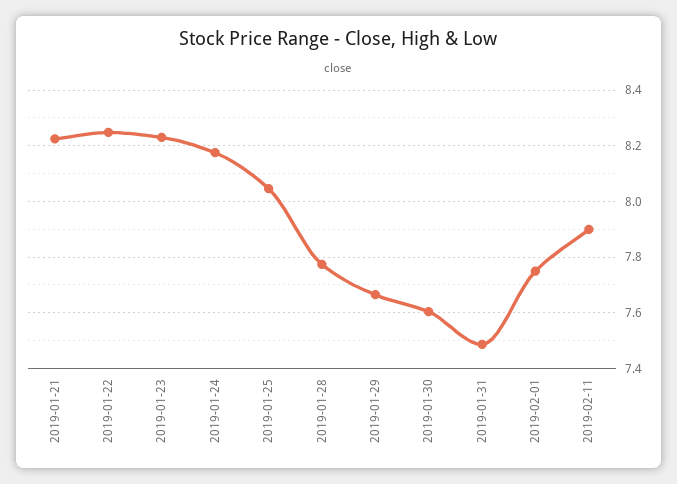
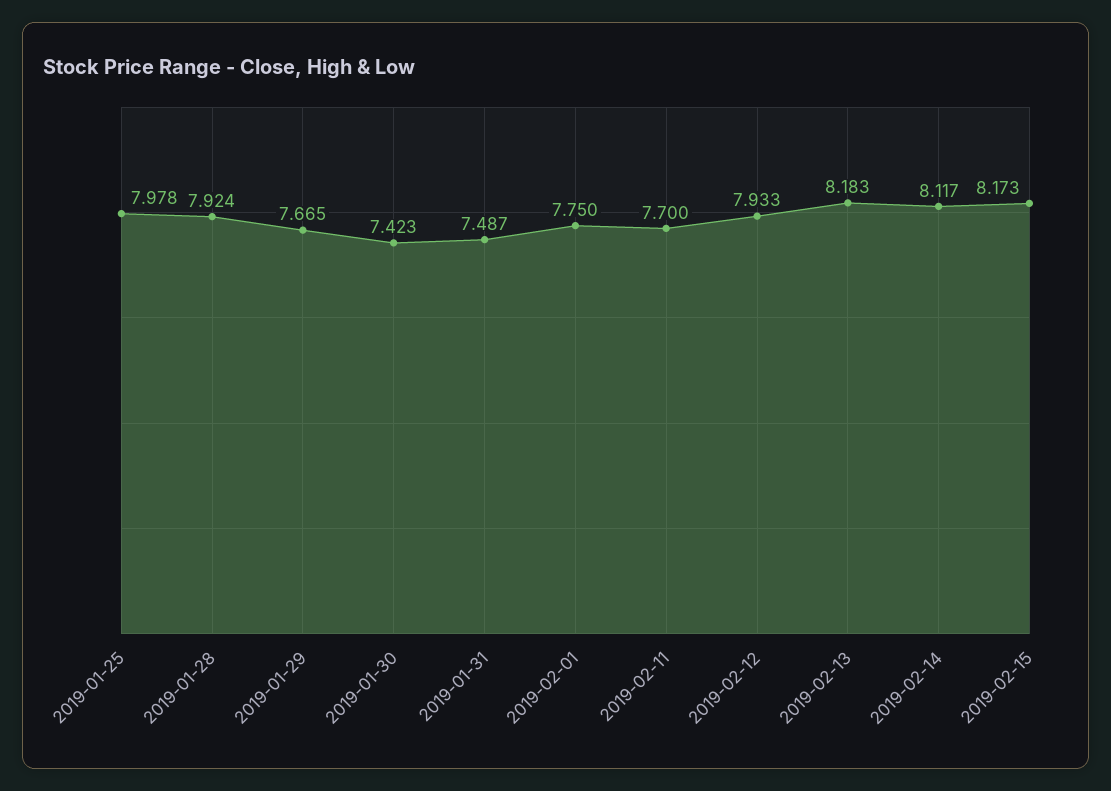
2019-01-21: 8.225 -> none
2019-01-22: 8.25 -> none
2019-01-23: 8.225 -> none
2019-01-24: 8.175 -> none
2019-01-25: 8.05 -> 7.978
2019-01-28: 7.775 -> 7.924
2019-01-30: 7.6 -> 7.423
2019-02-11: 7.9 -> 7.7
2019-02-12: none -> 7.933
2019-02-13: none -> 8.183
2019-02-14: none -> 8.117
2019-02-15: none -> 8.173

